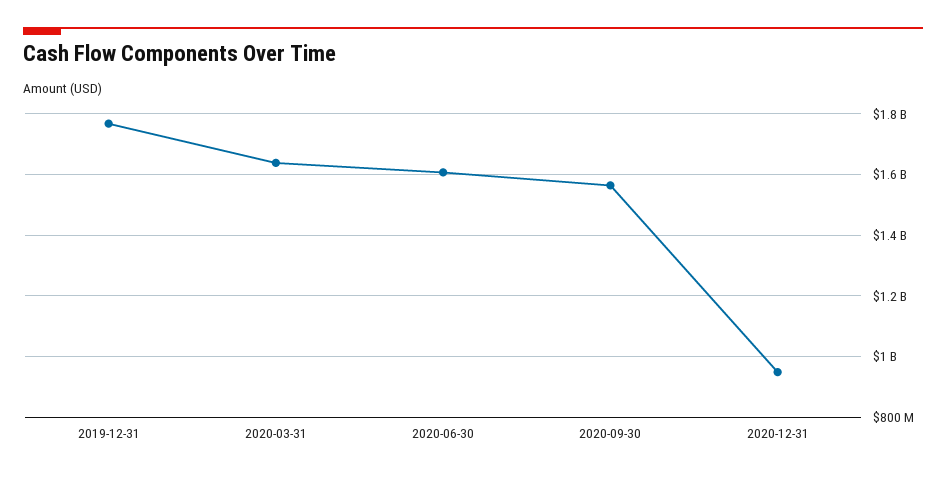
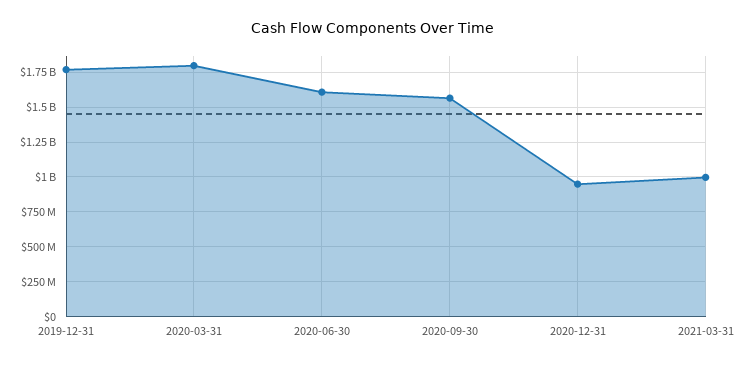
2020-03-31: 1640000000 -> 1800000000
2021-03-31: none -> 1000000000

